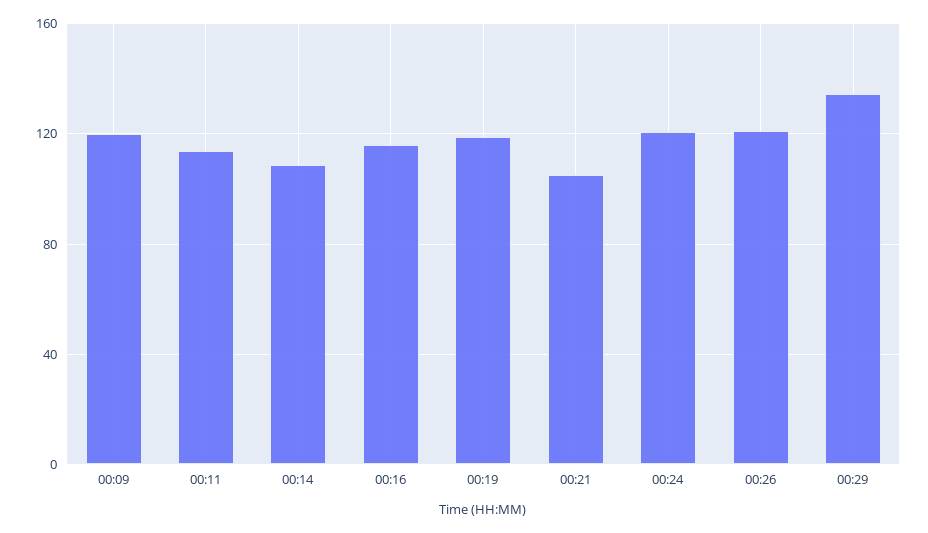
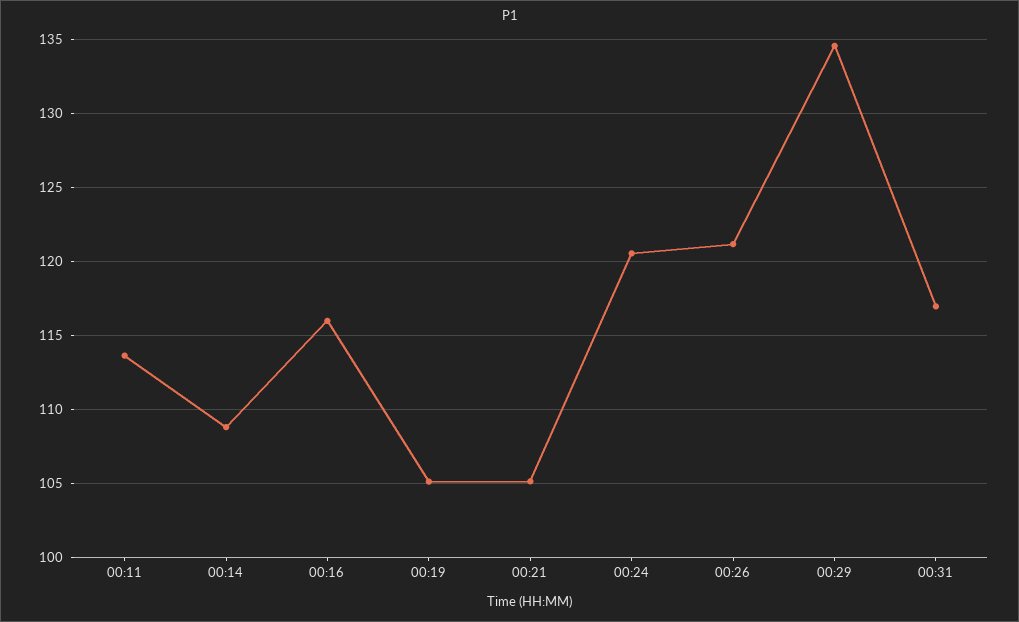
00:09: 120 -> none
00:19: 120 -> 105
00:31: none -> 117

